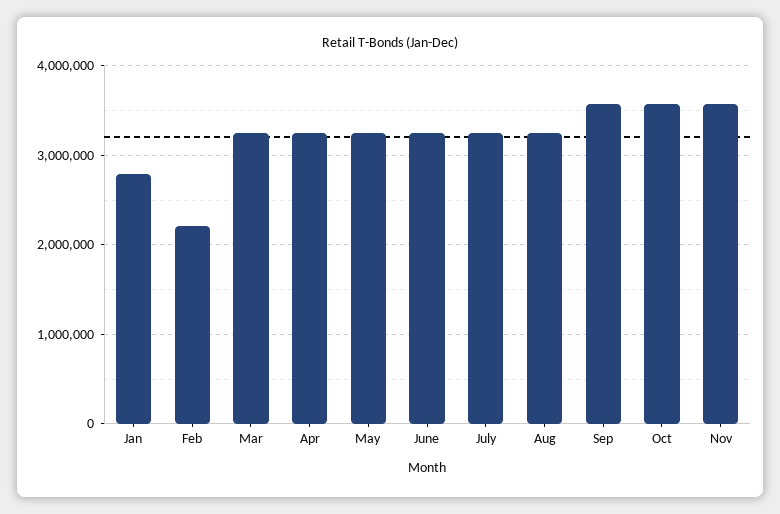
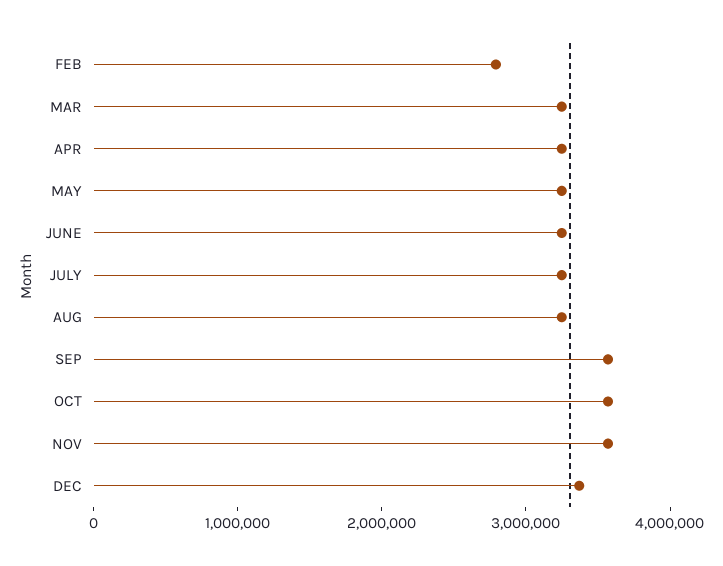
Jan: 2800000 -> none
Feb: 2200000 -> 2800000
DEC: none -> 3400000

